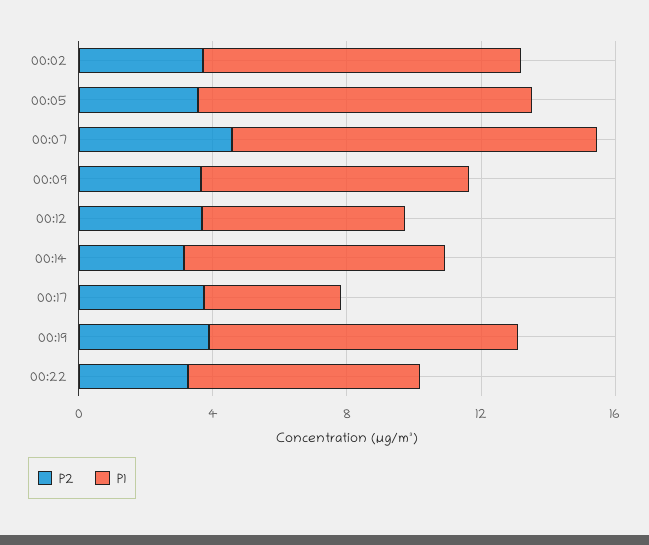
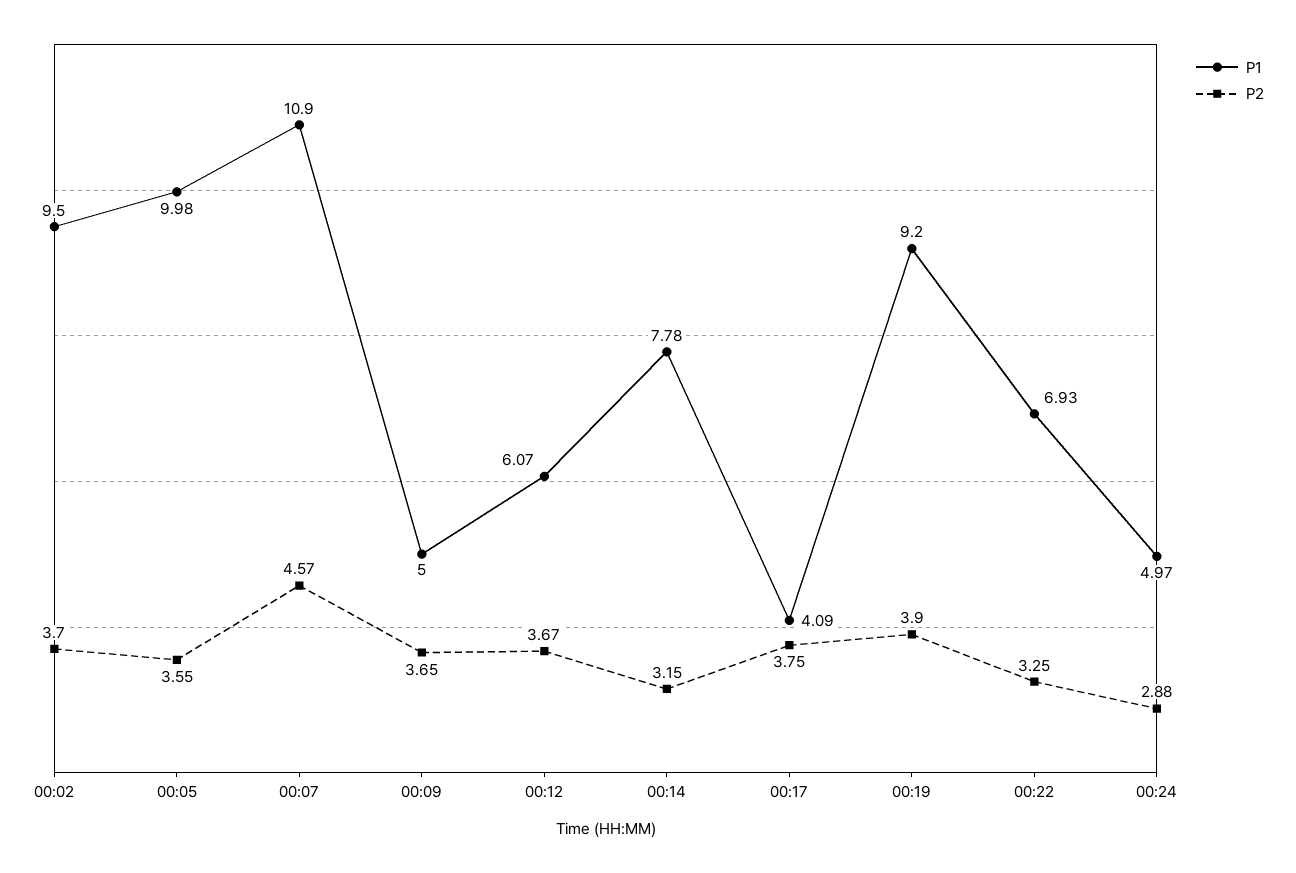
P1, 00:09: 8 -> 5
P1, 00:24: none -> 4.97
P2, 00:24: none -> 2.88

